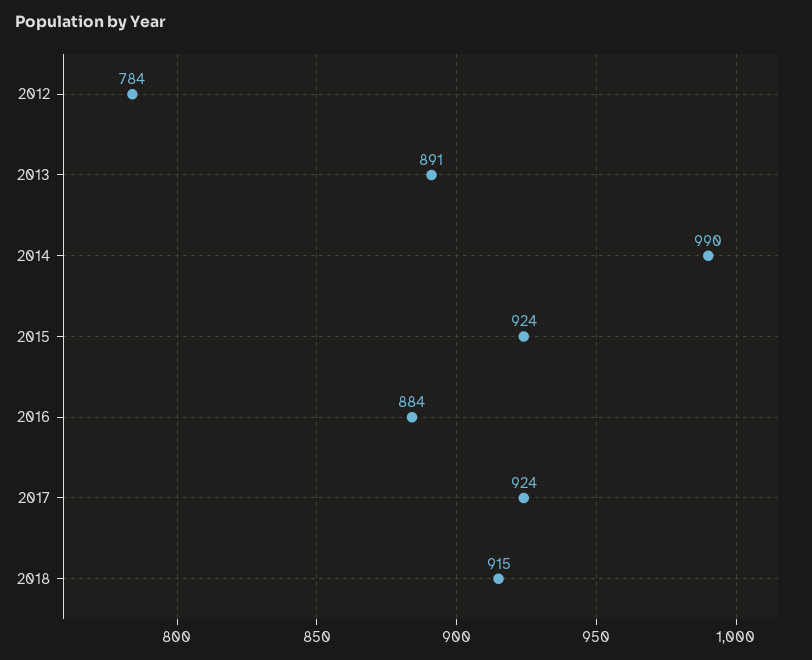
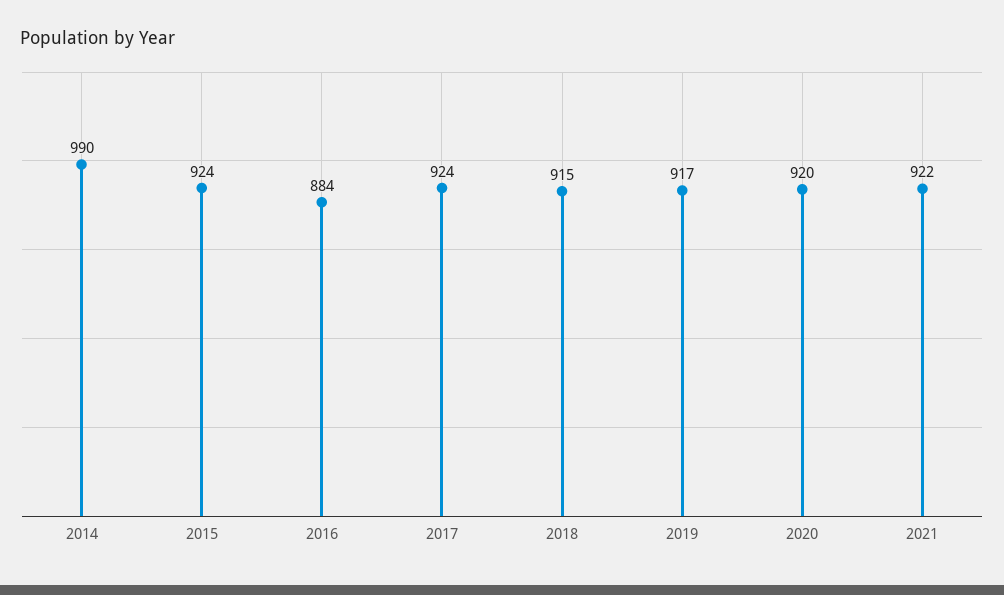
2012: 784 -> none
2013: 891 -> none
2019: none -> 917
2020: none -> 920
2021: none -> 922

